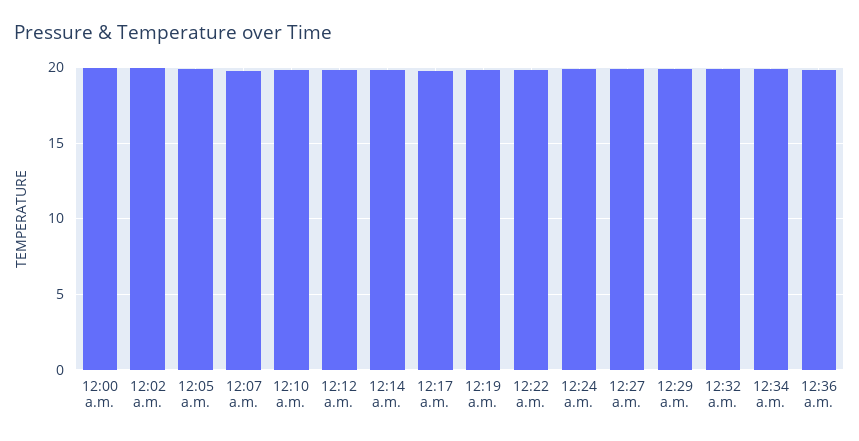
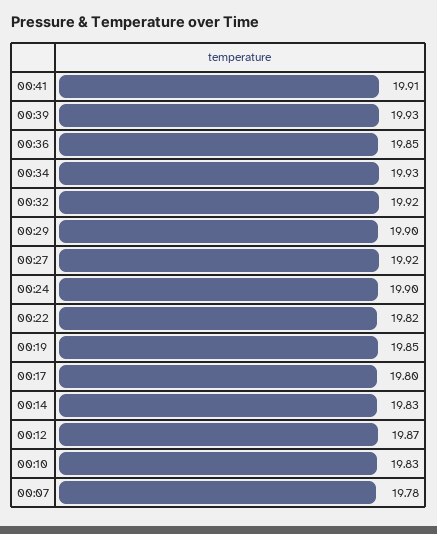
12:00 a.m.: 20 -> none
12:02 a.m.: 20 -> none
12:05 a.m.: 20 -> none
00:41: none -> 19.91
00:39: none -> 19.93

